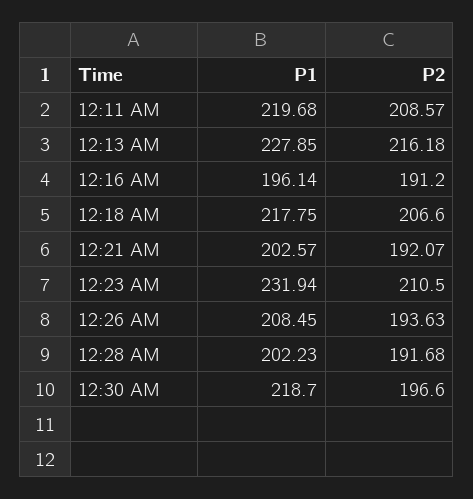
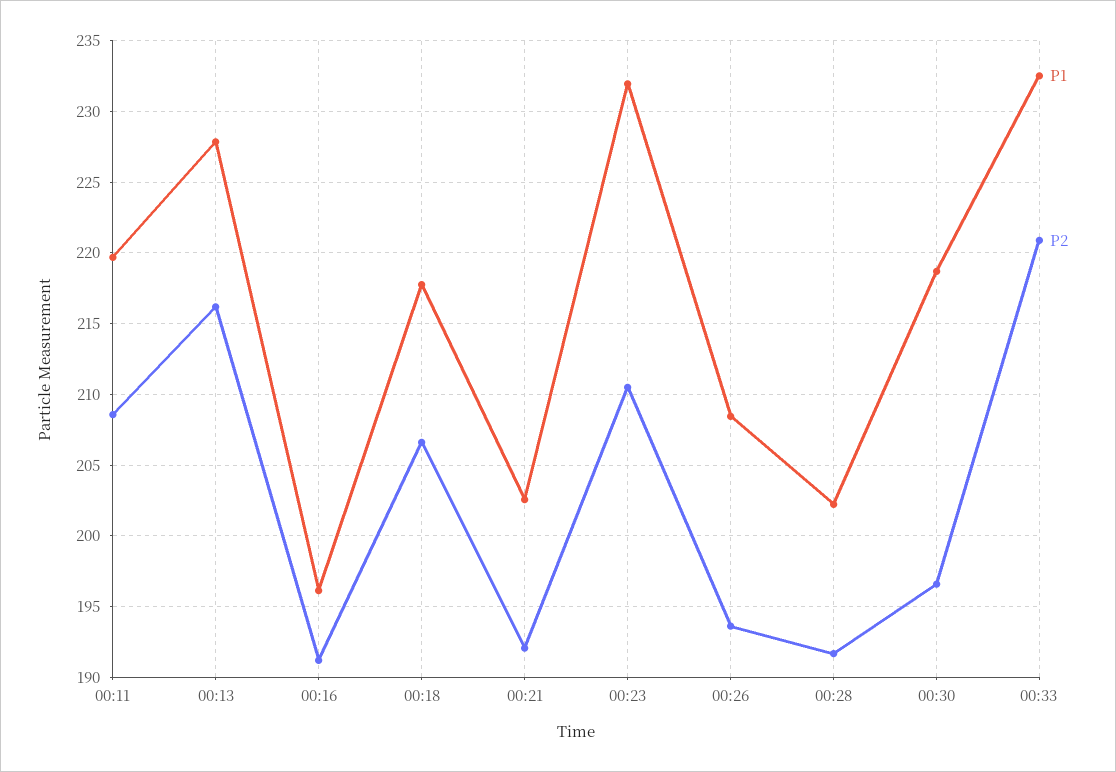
P1, 00:33: none -> 232.5
P2, 00:33: none -> 221

